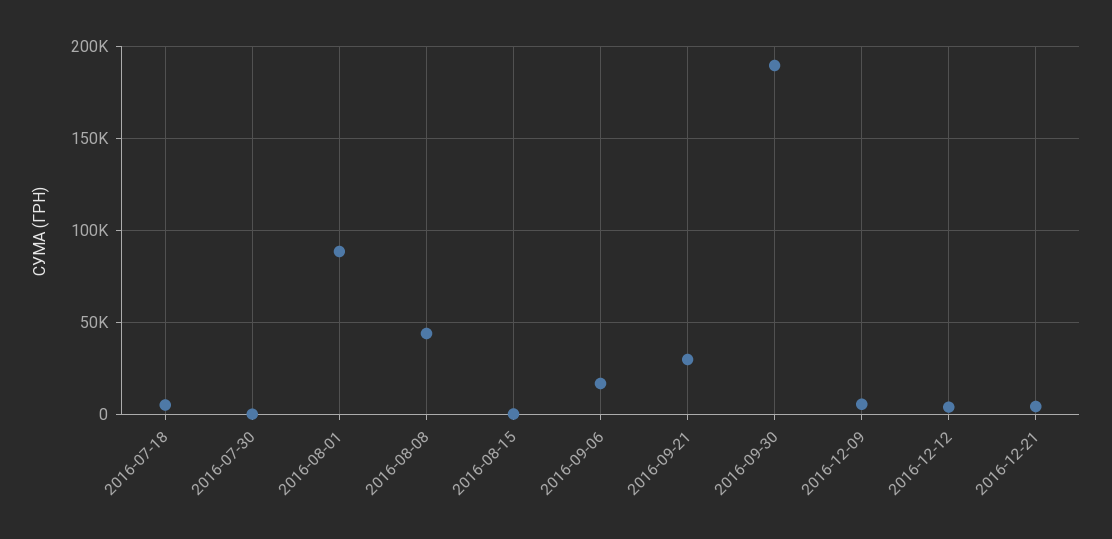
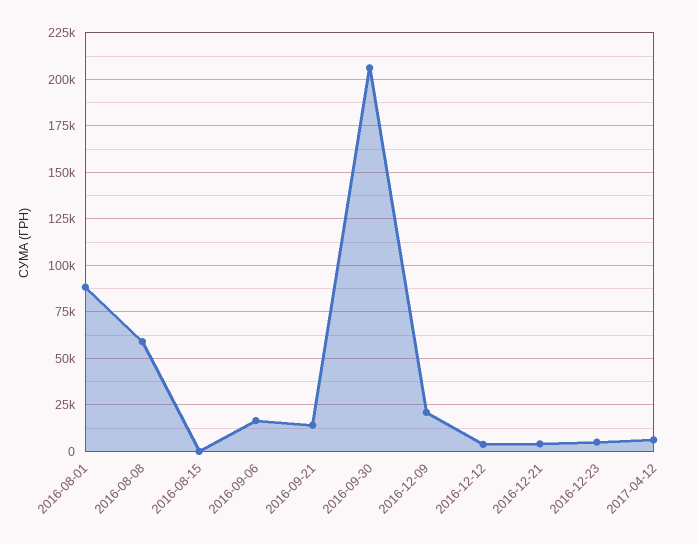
2016-07-18: 5000 -> none
2016-07-30: 0 -> none
2016-08-08: 45000 -> 60000
2016-09-21: 30000 -> 15000
2016-09-30: 190000 -> 205000
2016-12-09: 5000 -> 20000
2016-12-23: none -> 5000
2017-04-12: none -> 5000

